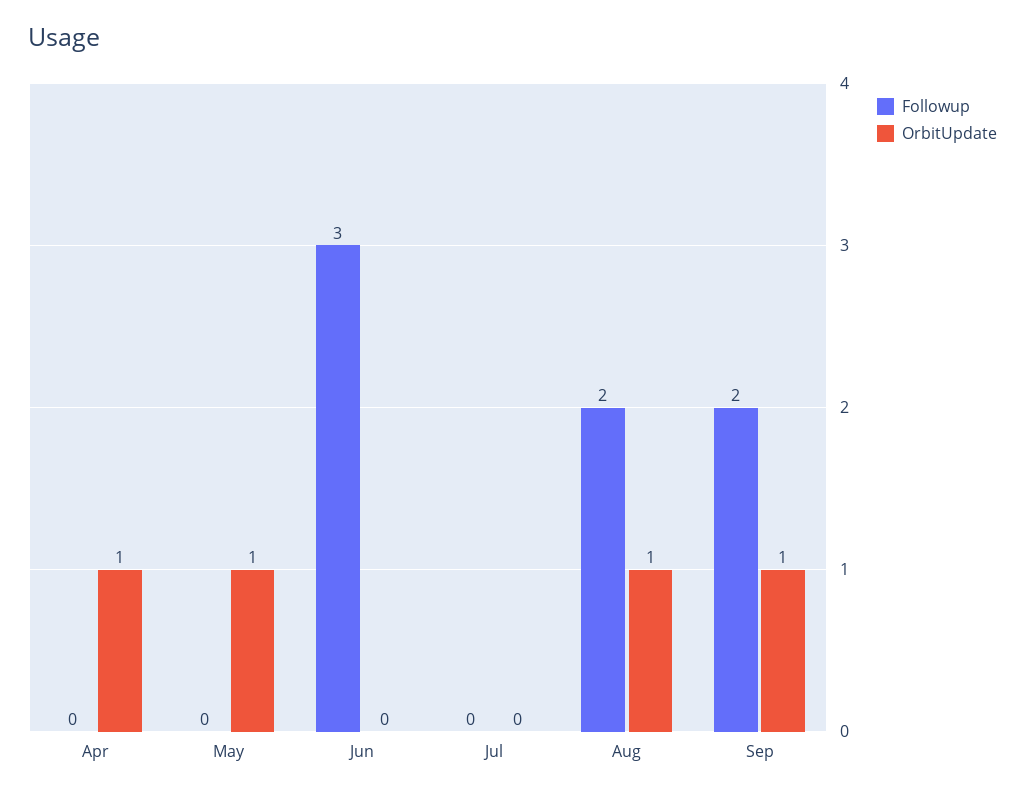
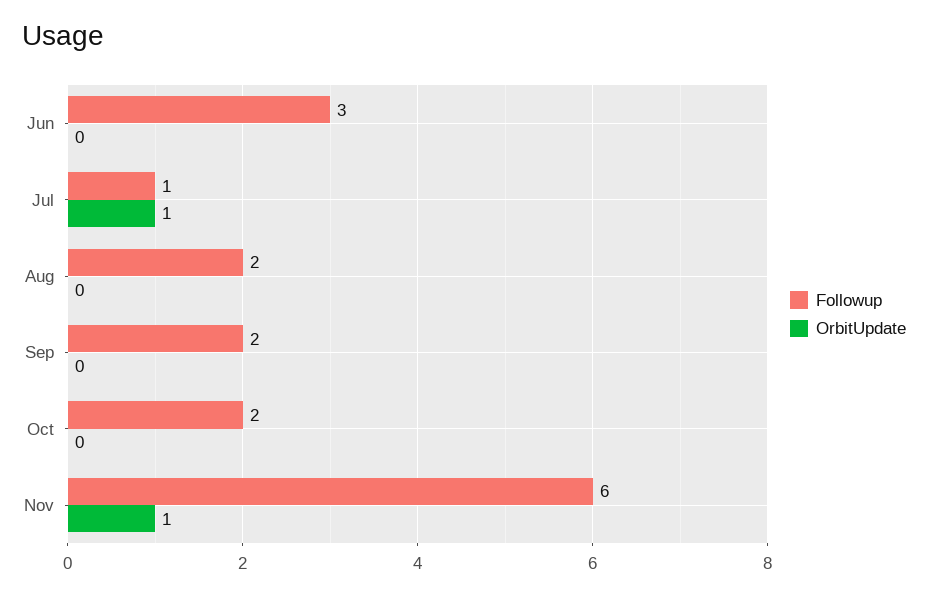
Followup, Apr: 0 -> none
OrbitUpdate, Apr: 1 -> none
Followup, May: 0 -> none
OrbitUpdate, May: 1 -> none
Followup, Jul: 0 -> 1
OrbitUpdate, Jul: 0 -> 1
OrbitUpdate, Aug: 1 -> 0
OrbitUpdate, Sep: 1 -> 0
Followup, Oct: none -> 2
OrbitUpdate, Oct: none -> 0
Followup, Nov: none -> 6
OrbitUpdate, Nov: none -> 1

